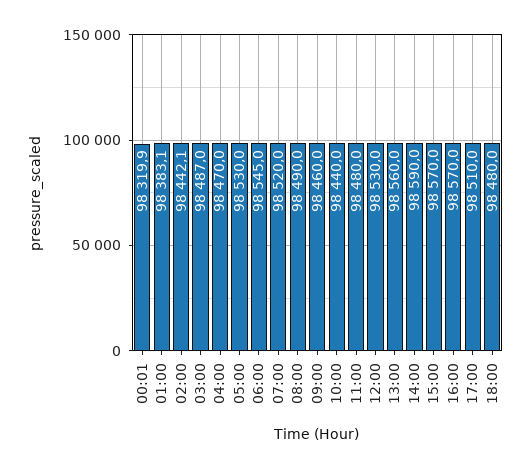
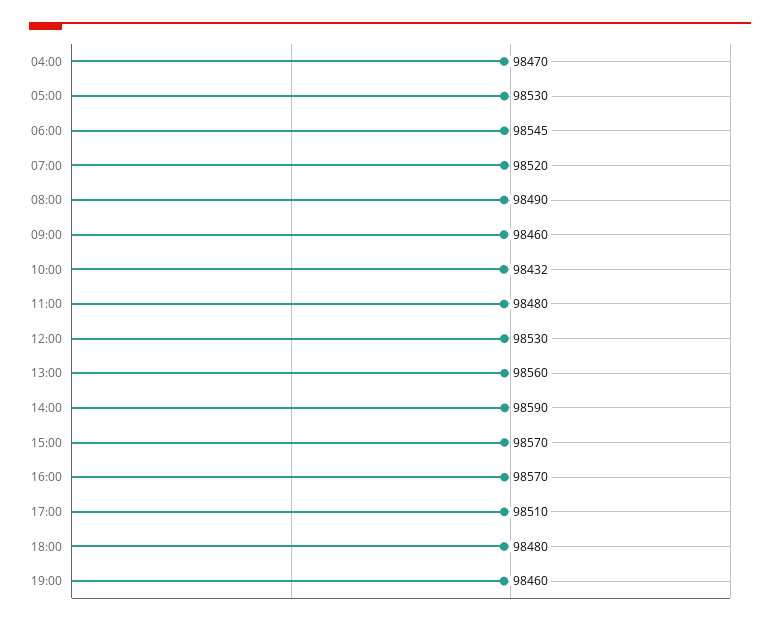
00:01: 98319.9 -> none
01:00: 98383.1 -> none
02:00: 98442.1 -> none
03:00: 98487 -> none
10:00: 98440 -> 98432
19:00: none -> 98460

